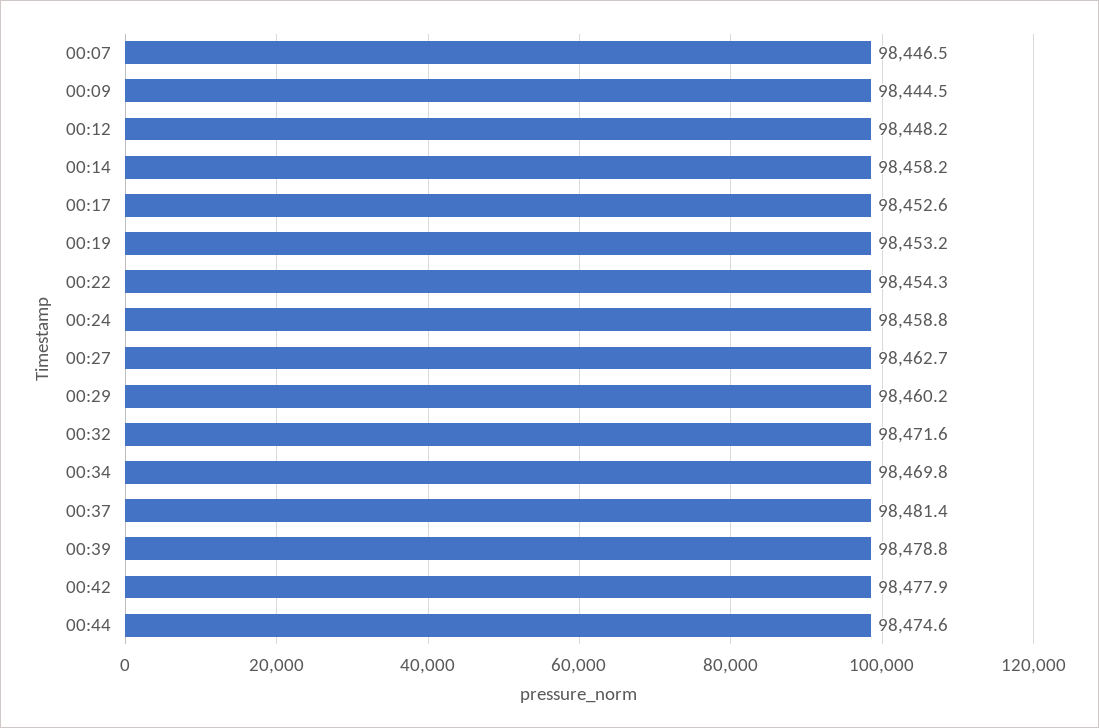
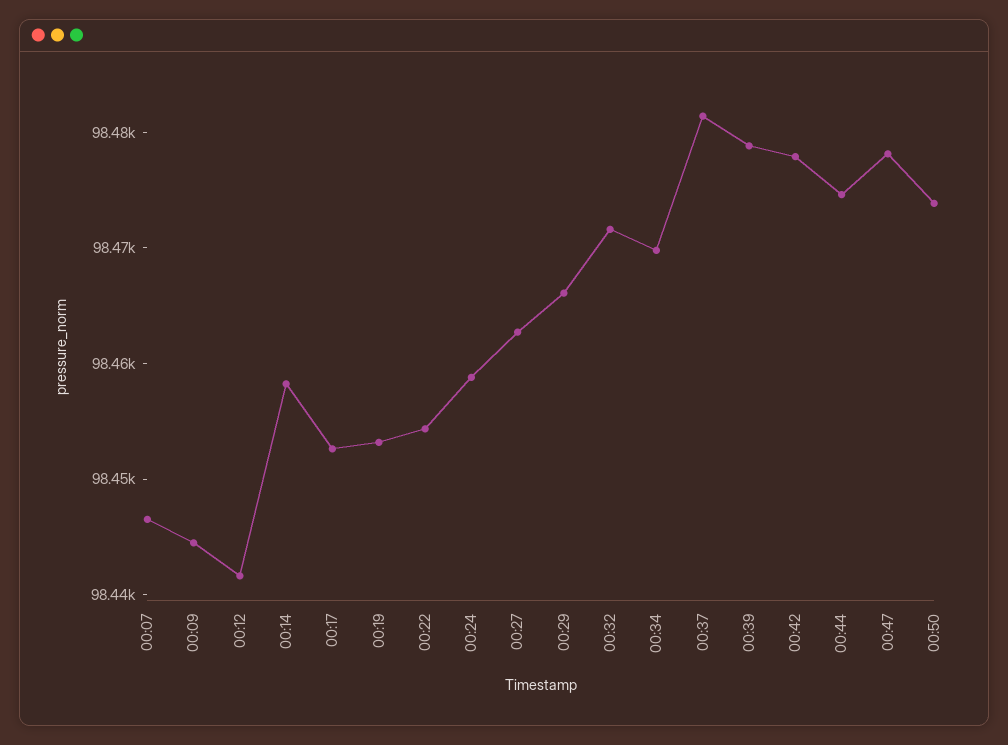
00:12: 98448.2 -> 98442
00:29: 98460.2 -> 98466
00:47: none -> 98478
00:50: none -> 98474

